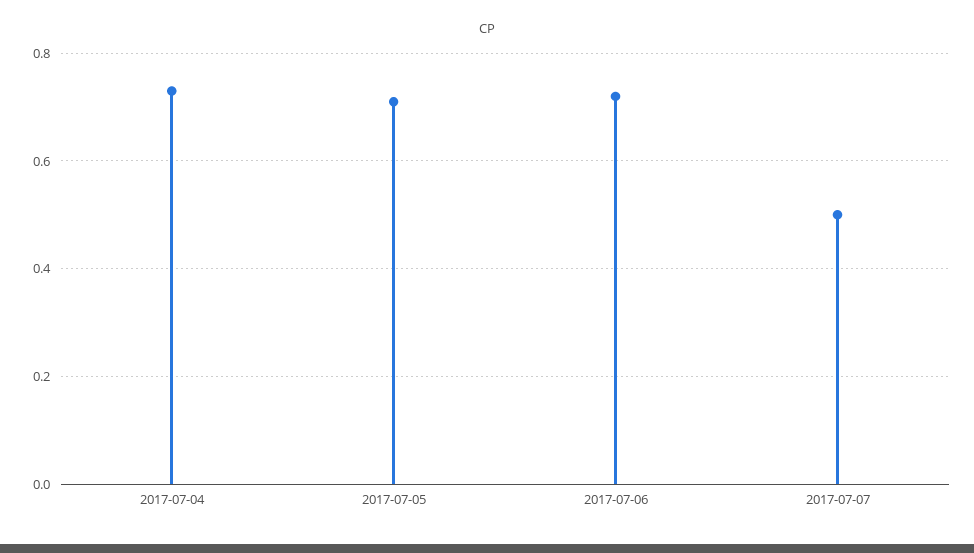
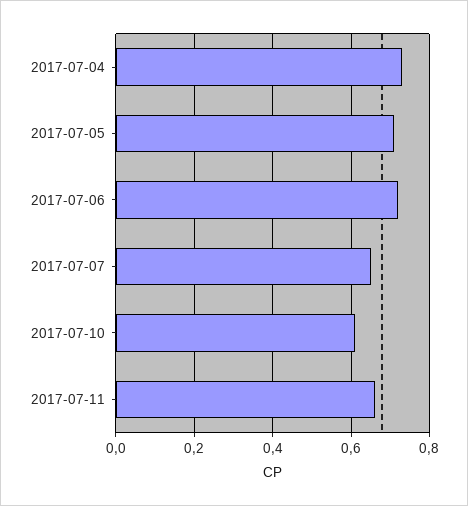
2017-07-07: 0.5 -> 0.65
2017-07-10: none -> 0.6
2017-07-11: none -> 0.65

